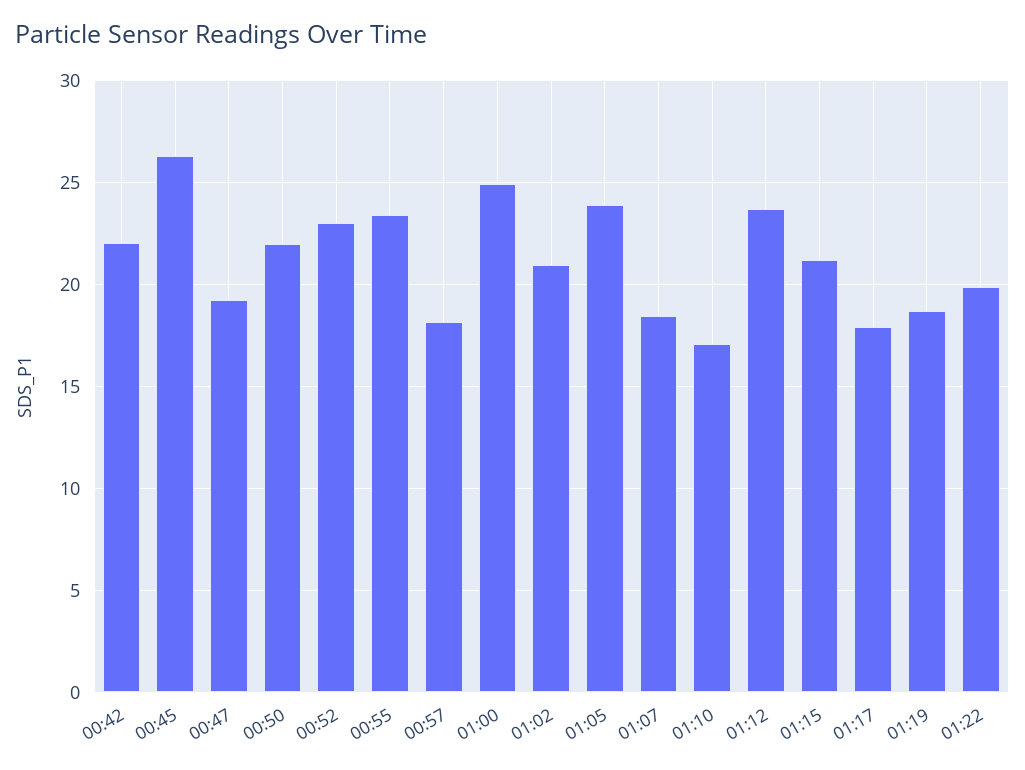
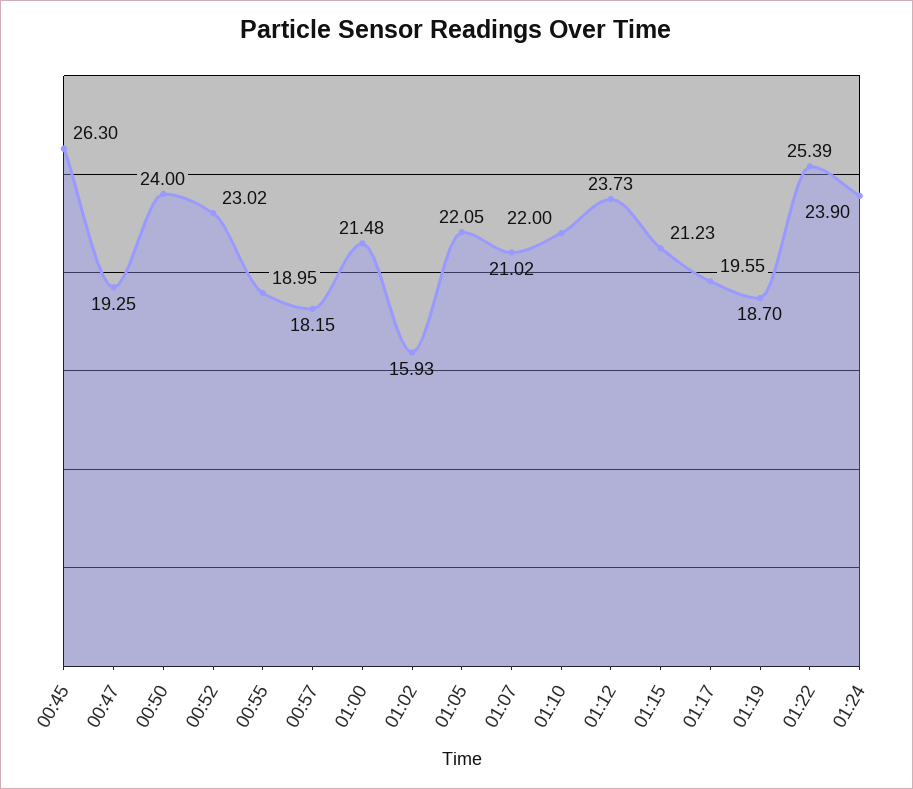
00:42: 22 -> none
00:50: 22 -> 24
00:55: 23.5 -> 18.95
01:00: 25 -> 21.48
01:02: 21 -> 15.93
01:05: 24 -> 22.05
01:07: 18.5 -> 21.02
01:10: 17 -> 22
01:17: 18 -> 19.55
01:22: 20 -> 25.39
01:24: none -> 23.9

